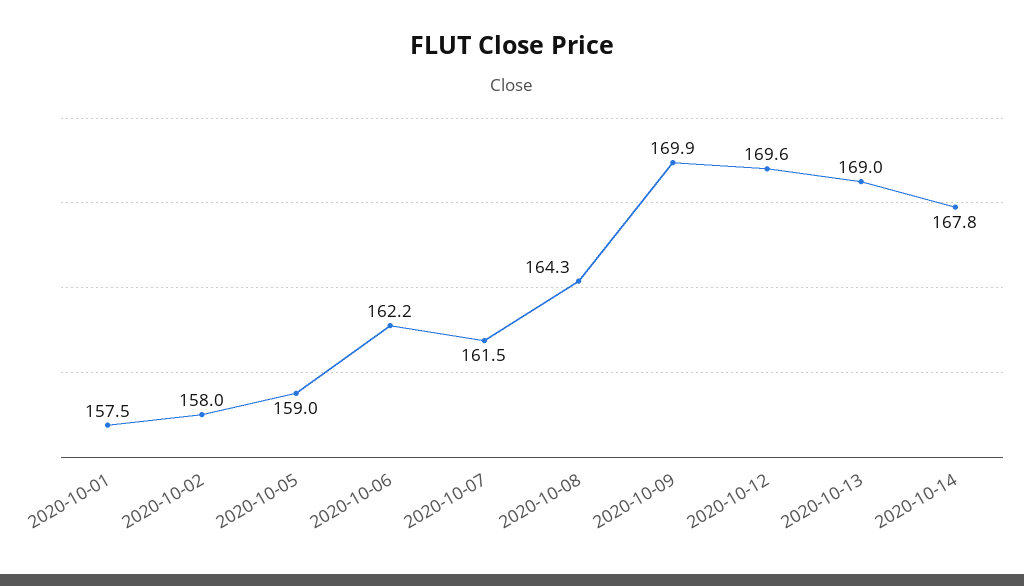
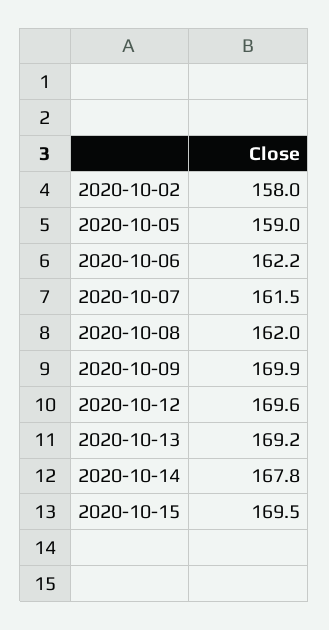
2020-10-01: 157.5 -> none
2020-10-08: 164.3 -> 162
2020-10-13: 169 -> 169.2
2020-10-15: none -> 169.5

